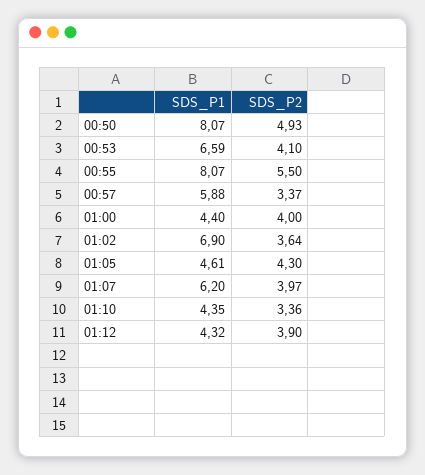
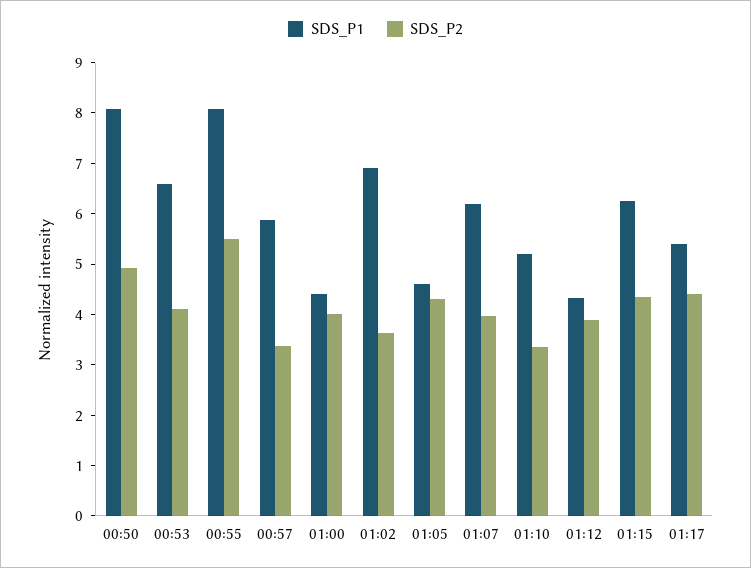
SDS_P1, 01:10: 4.35 -> 5.2
SDS_P1, 01:15: none -> 6.2
SDS_P2, 01:15: none -> 4.4
SDS_P1, 01:17: none -> 5.4
SDS_P2, 01:17: none -> 4.4

